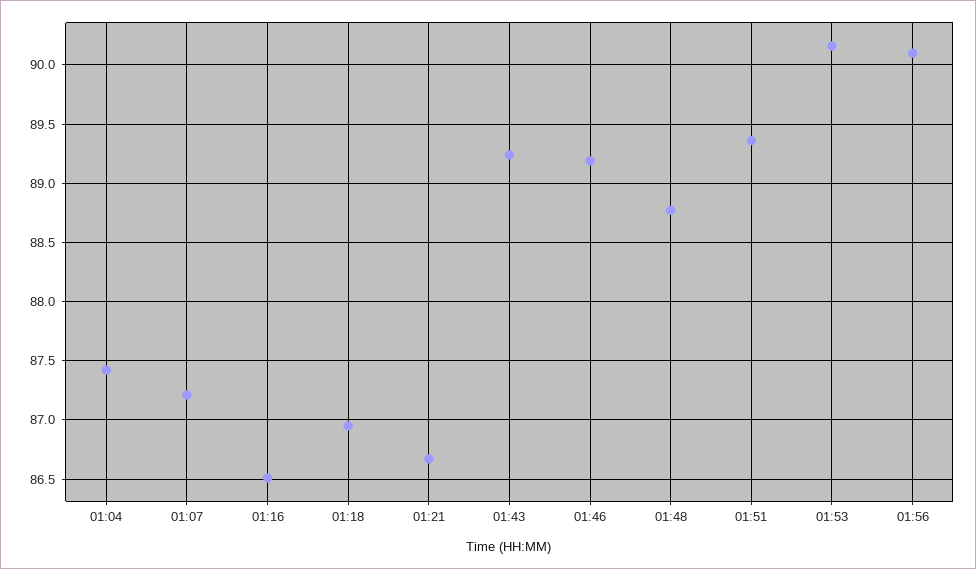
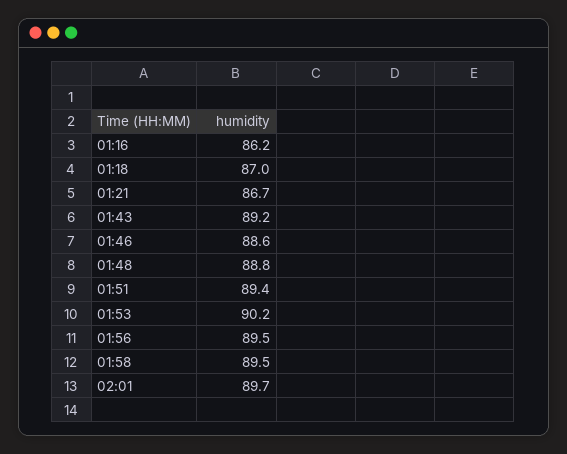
01:04: 87.4 -> none
01:07: 87.2 -> none
01:16: 86.5 -> 86.2
01:46: 89.2 -> 88.6
01:56: 90.1 -> 89.5
01:58: none -> 89.5
02:01: none -> 89.7

